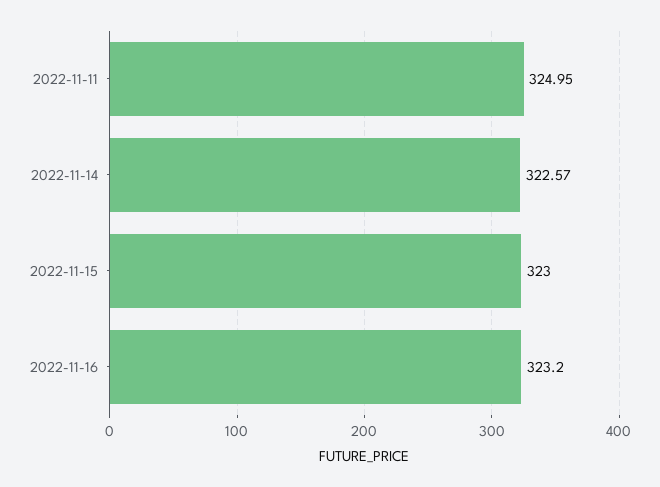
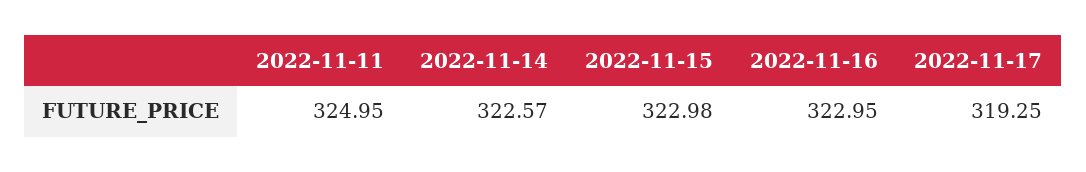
2022-11-15: 323 -> 322.98
2022-11-16: 323.2 -> 322.95
2022-11-17: none -> 319.25

